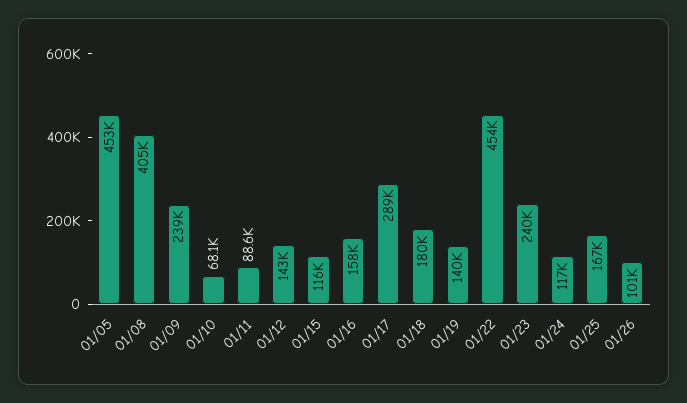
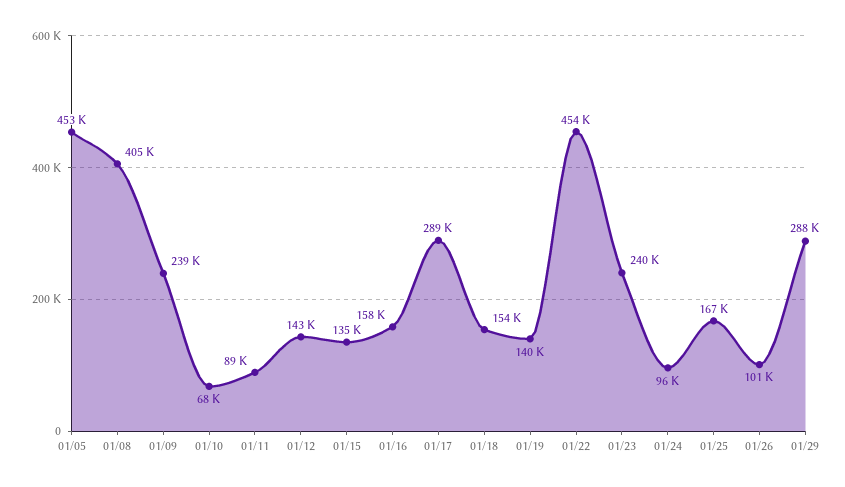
01/15: 116000 -> 135000
01/18: 180000 -> 154000
01/24: 117000 -> 96000
01/29: none -> 288000

